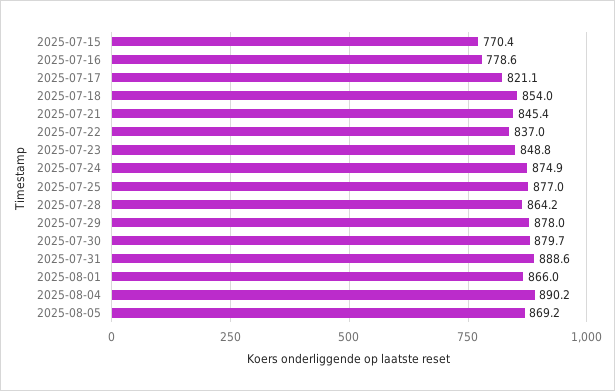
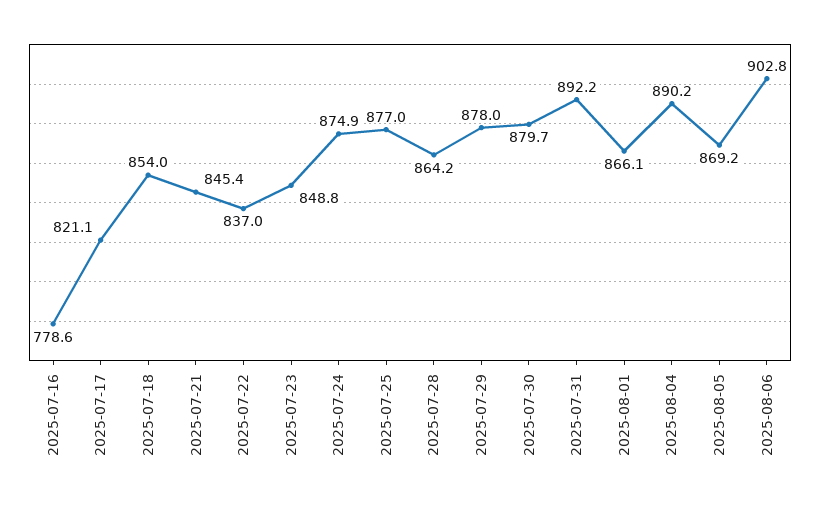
2025-07-15: 770.4 -> none
2025-07-31: 888.6 -> 892.2
2025-08-01: 866 -> 866.1
2025-08-06: none -> 902.8

